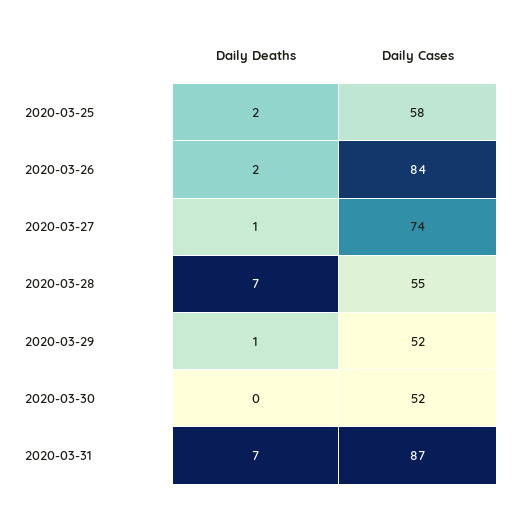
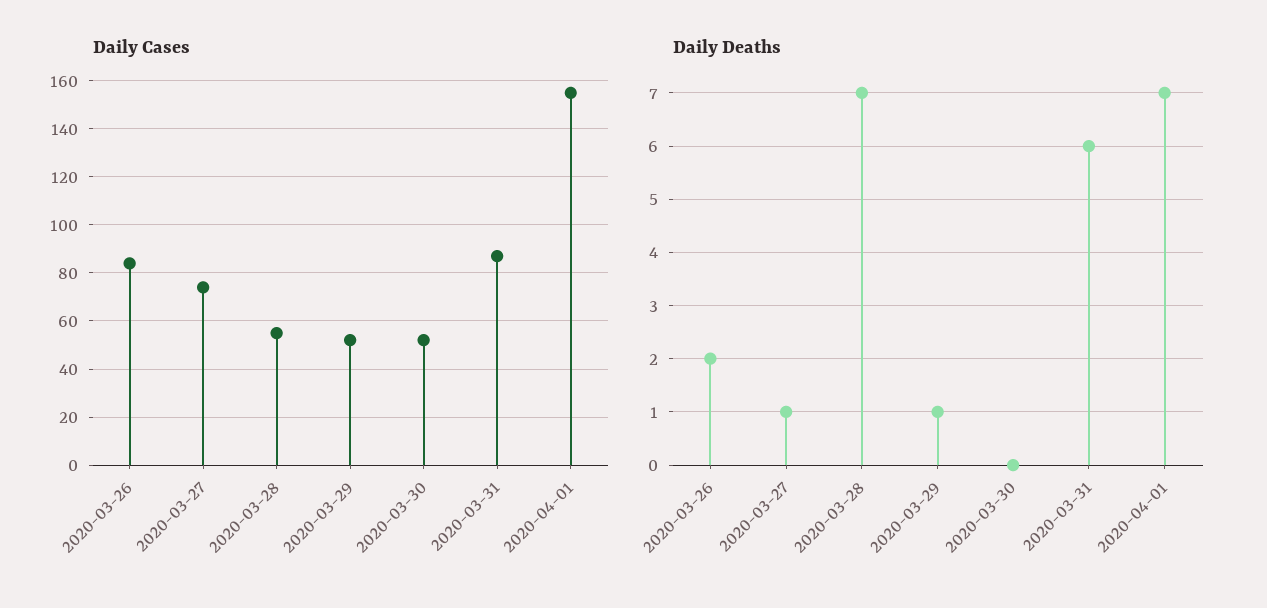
Daily Deaths, 2020-03-25: 2 -> none
Daily Cases, 2020-03-25: 58 -> none
Daily Deaths, 2020-03-31: 7 -> 6
Daily Cases, 2020-04-01: none -> 155
Daily Deaths, 2020-04-01: none -> 7

